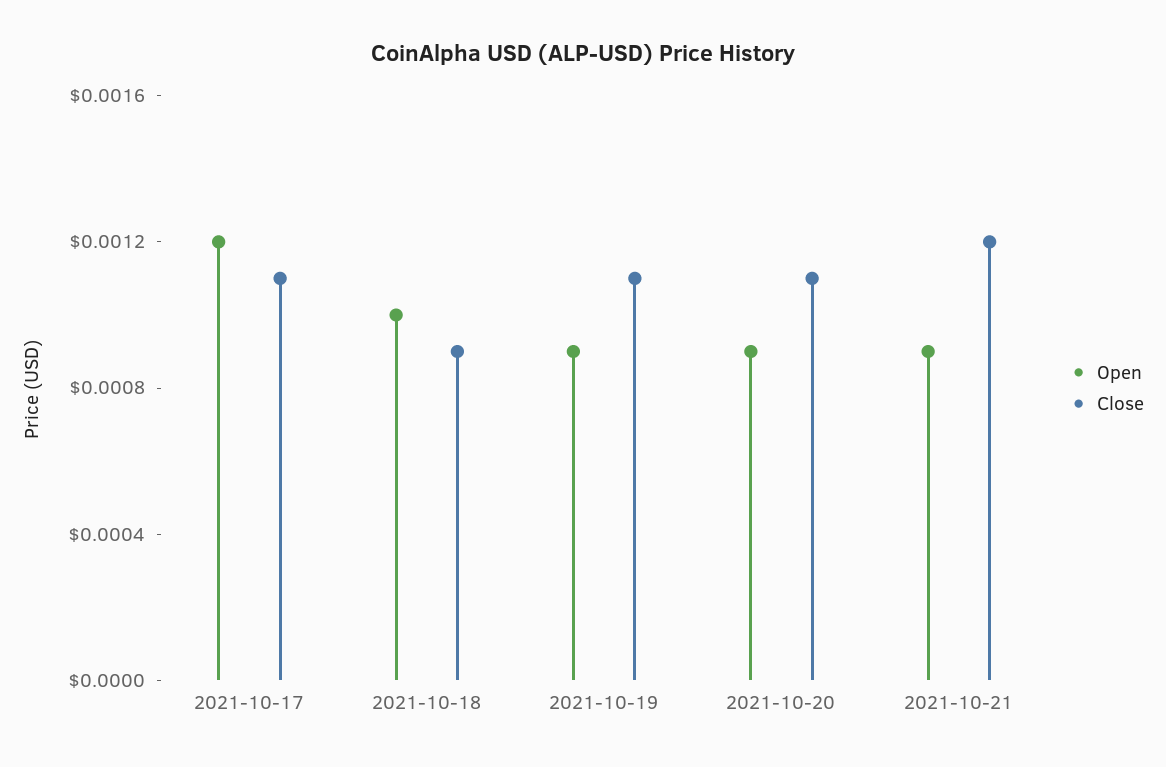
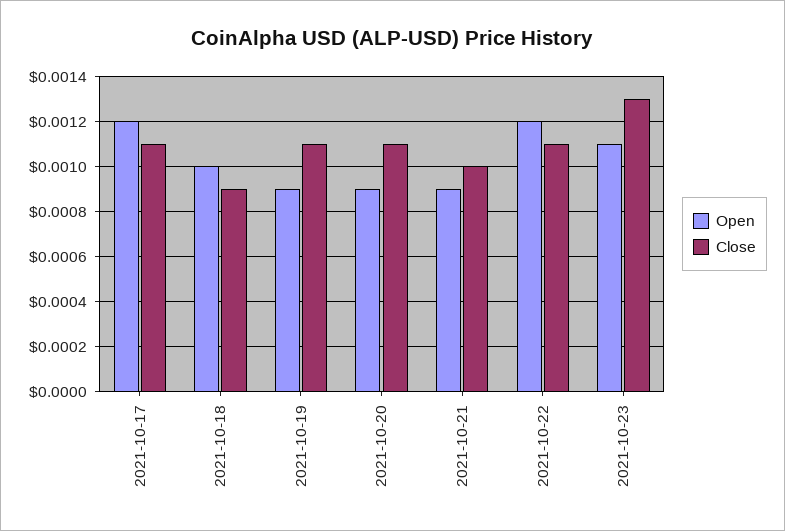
Close, 2021-10-21: 0.0012 -> 0.001
Open, 2021-10-22: none -> 0.0012
Close, 2021-10-22: none -> 0.0011
Open, 2021-10-23: none -> 0.0011
Close, 2021-10-23: none -> 0.0013

